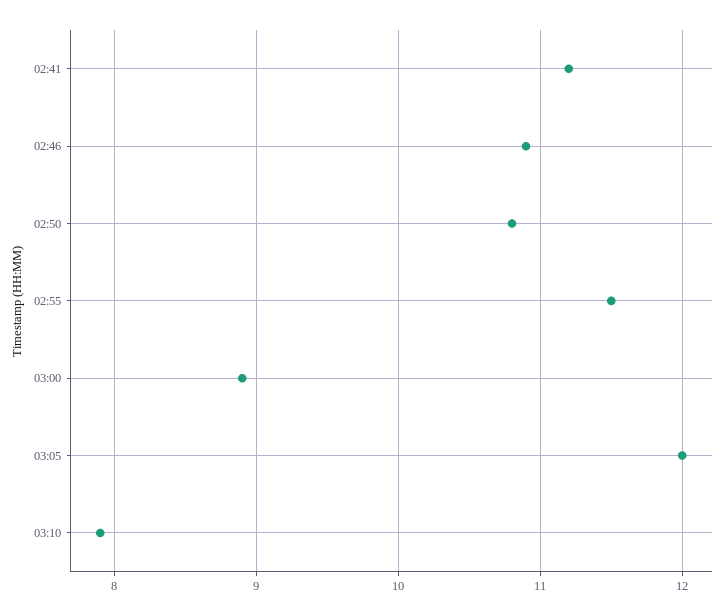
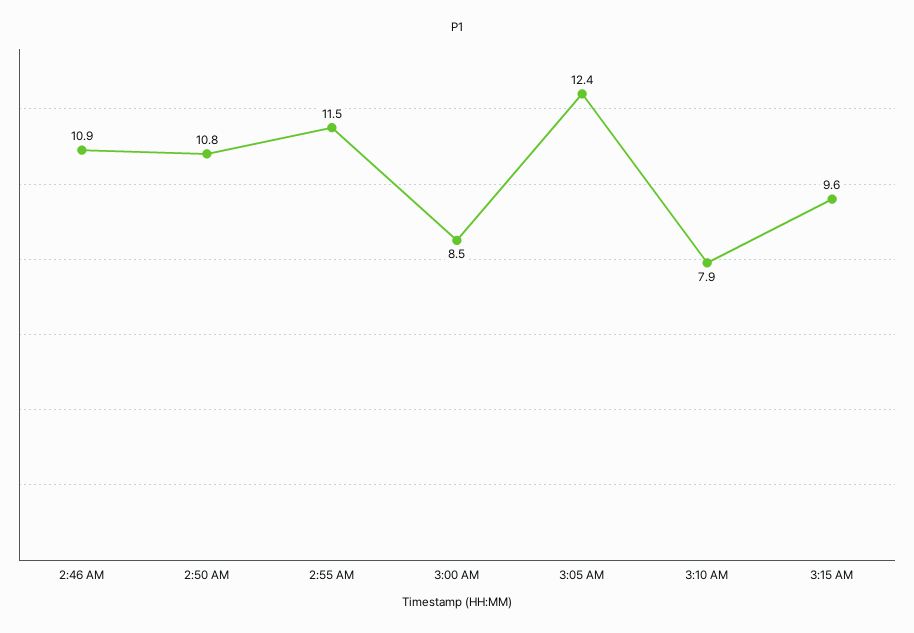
02:41: 11.2 -> none
03:00: 8.9 -> 8.5
03:05: 12 -> 12.4
3:15 AM: none -> 9.6

